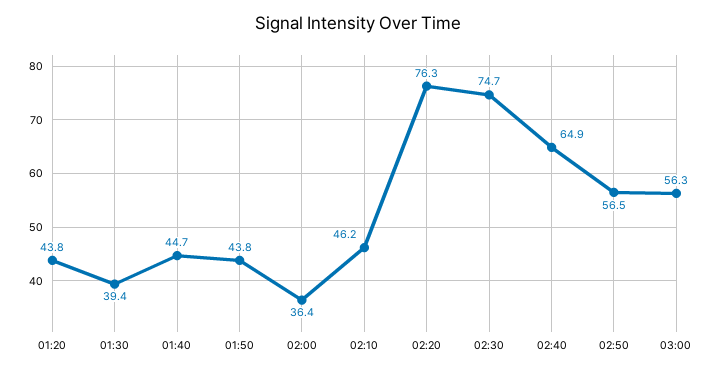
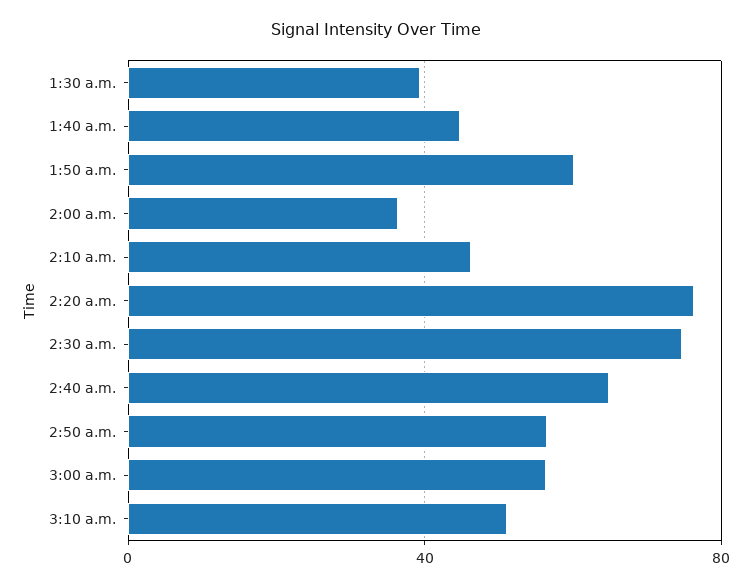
01:20: 43.8 -> none
01:50: 43.8 -> 60
3:10 a.m.: none -> 50

